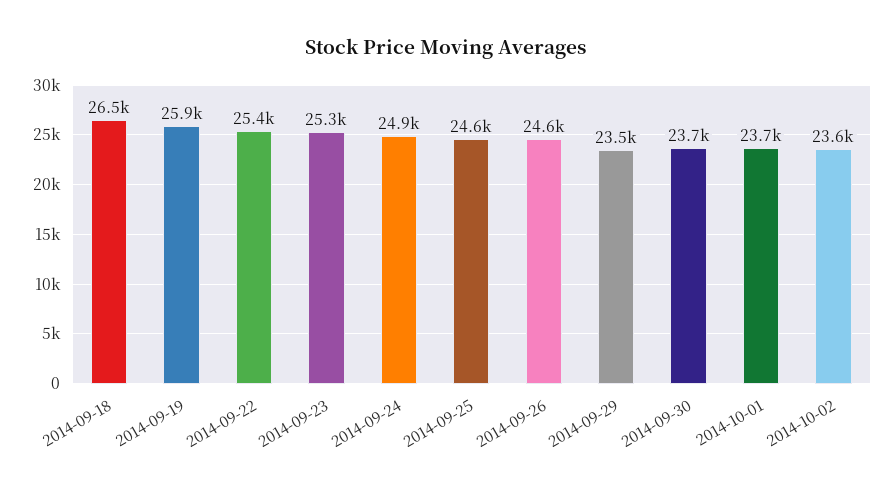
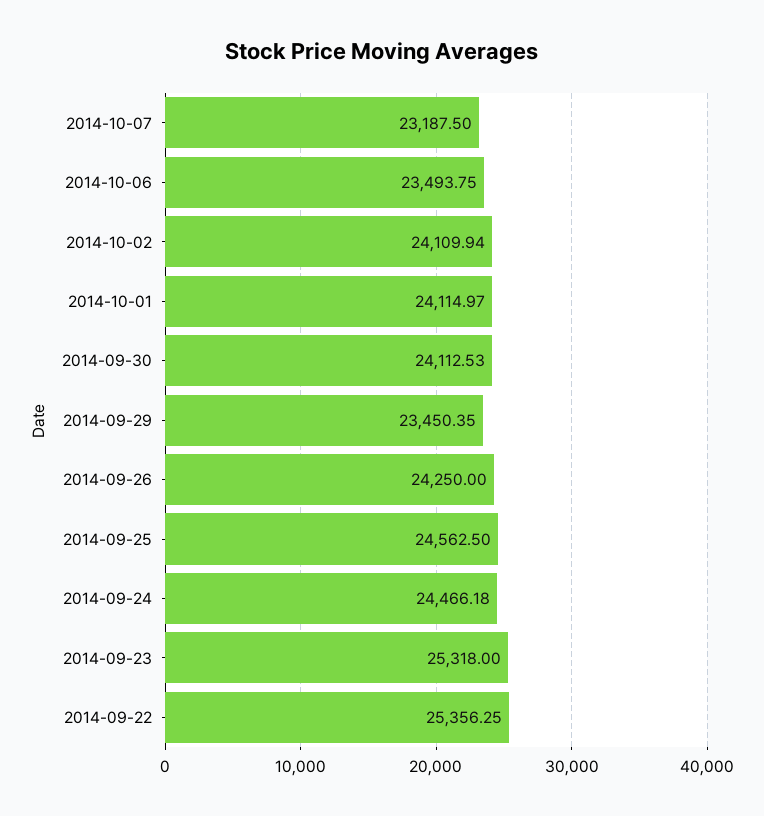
2014-09-18: 26500 -> none
2014-09-19: 25900 -> none
2014-09-24: 24900 -> 24466.18
2014-09-26: 24600 -> 24250
2014-09-30: 23700 -> 24112.53
2014-10-01: 23700 -> 24114.97
2014-10-02: 23600 -> 24109.94
2014-10-07: none -> 23187.5
2014-10-06: none -> 23493.75

